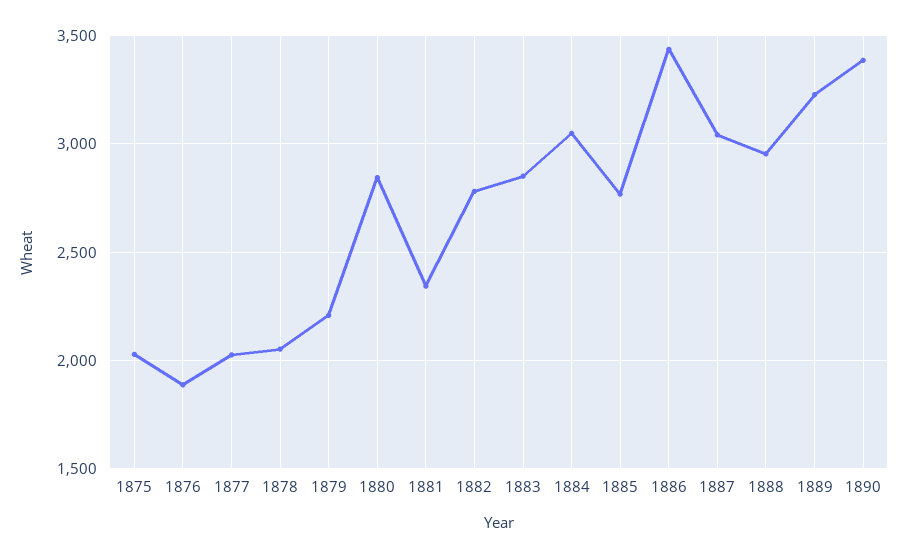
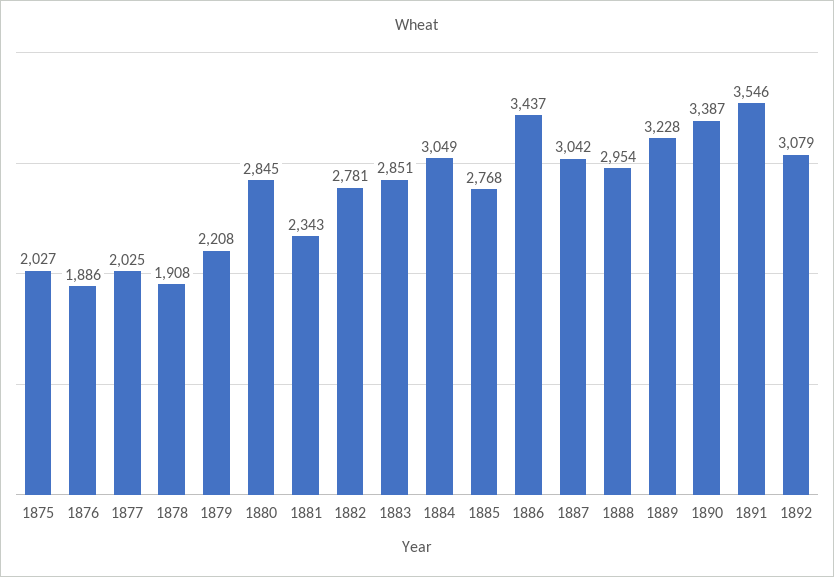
1878: 2050 -> 1908
1891: none -> 3546
1892: none -> 3079

